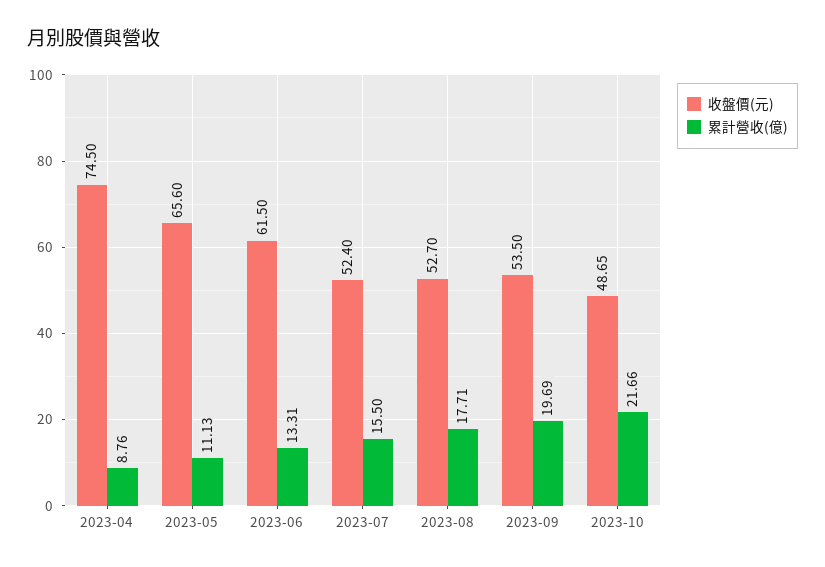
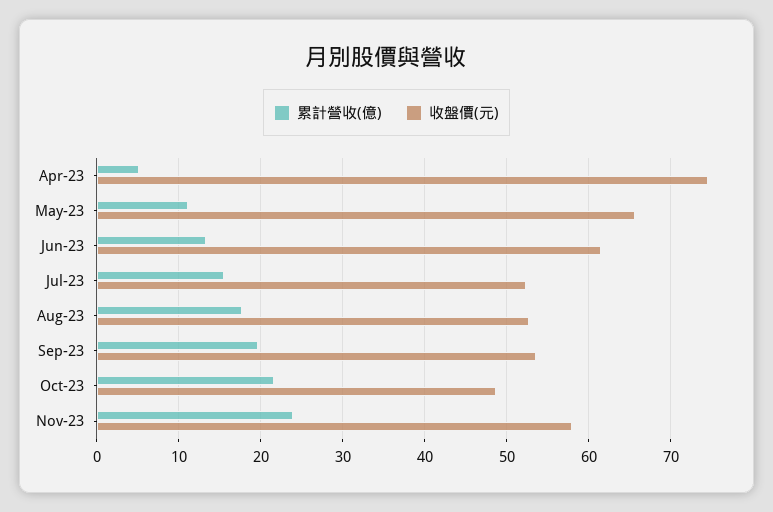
累計營收(億), 2023-04: 8.76 -> 5
累計營收(億), Nov-23: none -> 24
收盤價(元), Nov-23: none -> 58

